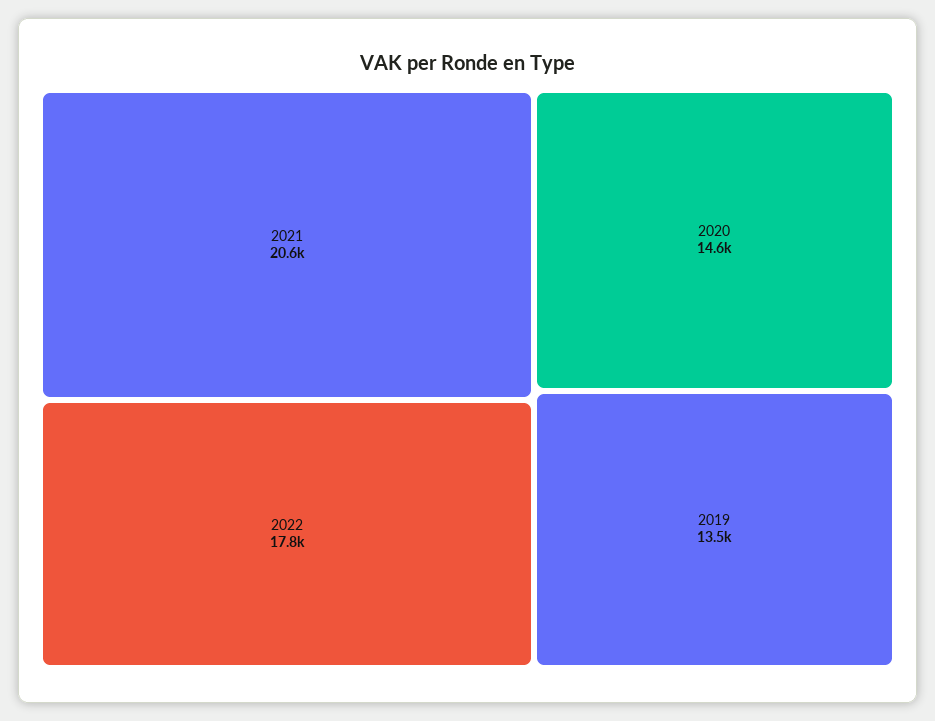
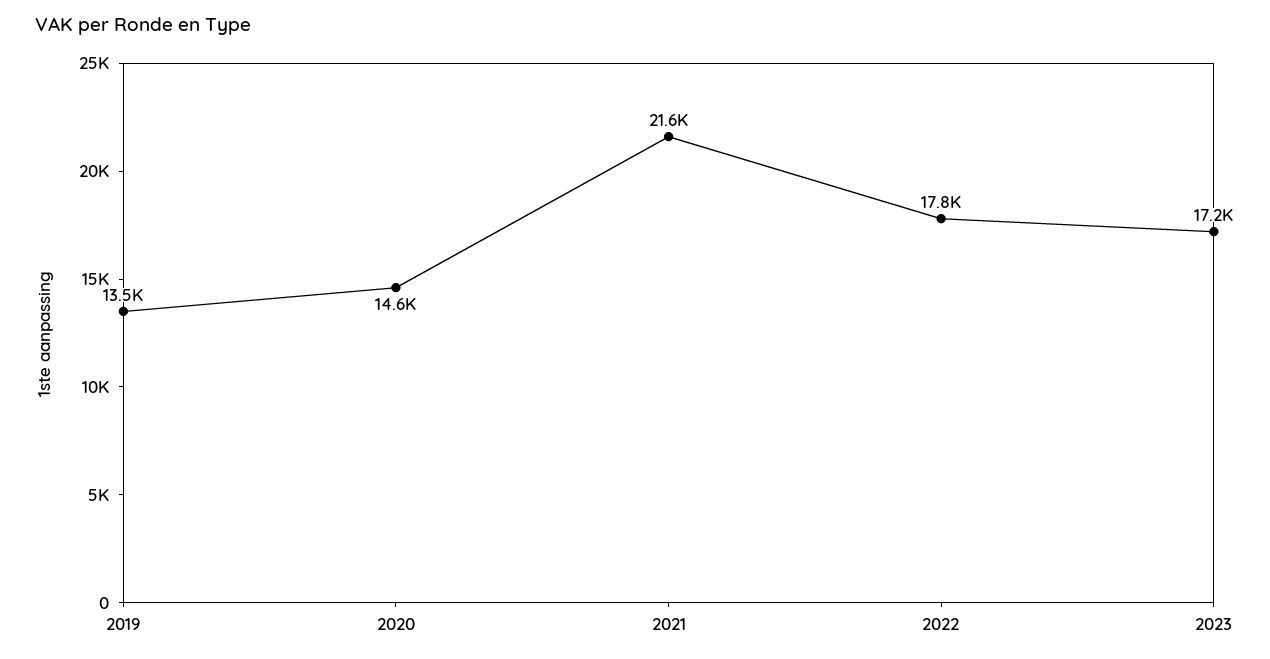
2021: 20600 -> 21600
2023: none -> 17200

